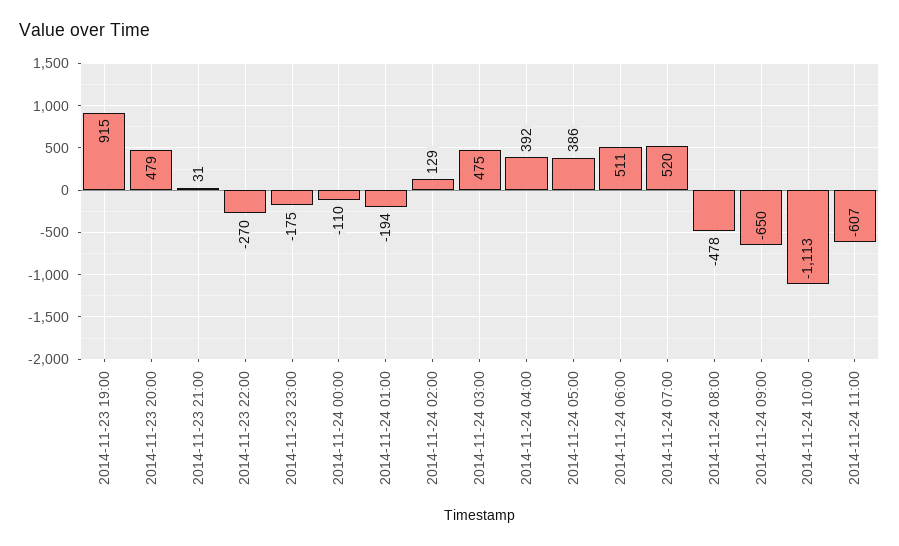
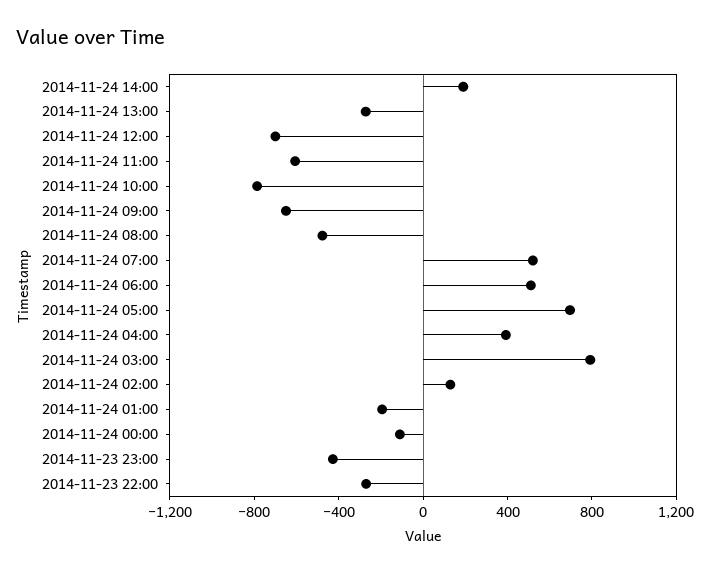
2014-11-23 19:00: 915 -> none
2014-11-23 20:00: 479 -> none
2014-11-23 21:00: 31 -> none
2014-11-23 23:00: -175 -> -400
2014-11-24 03:00: 475 -> 800
2014-11-24 05:00: 386 -> 700
2014-11-24 10:00: -1113 -> -800
2014-11-24 14:00: none -> 200
2014-11-24 13:00: none -> -300
2014-11-24 12:00: none -> -700

